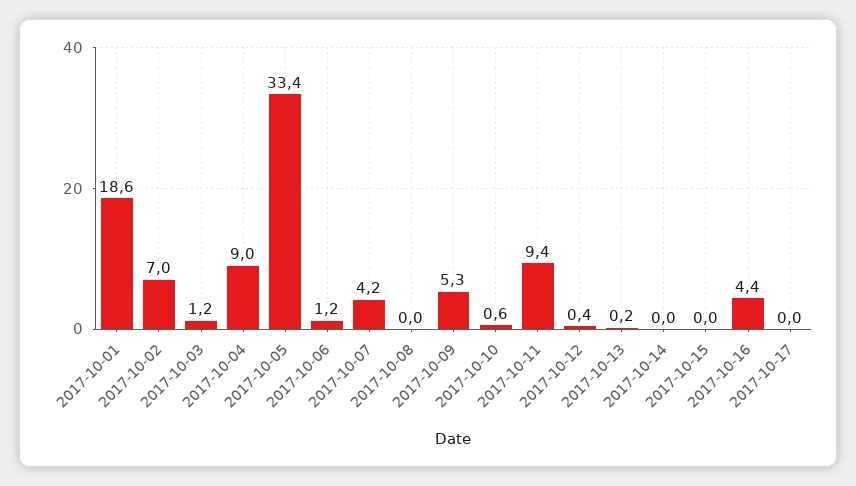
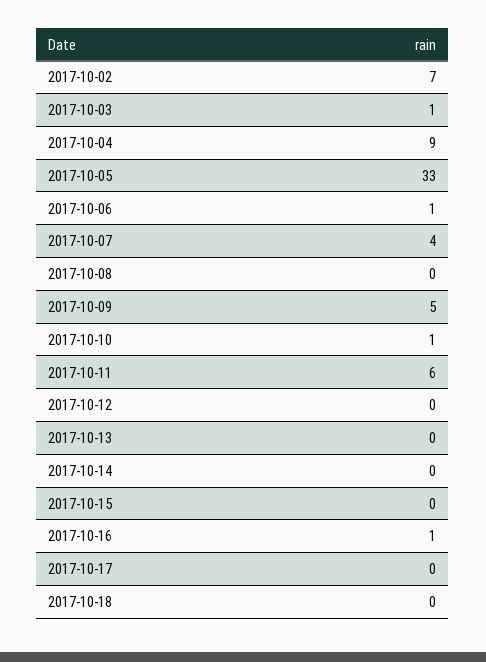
2017-10-01: 18.6 -> none
2017-10-11: 9.4 -> 6
2017-10-16: 4.4 -> 1
2017-10-18: none -> 0

